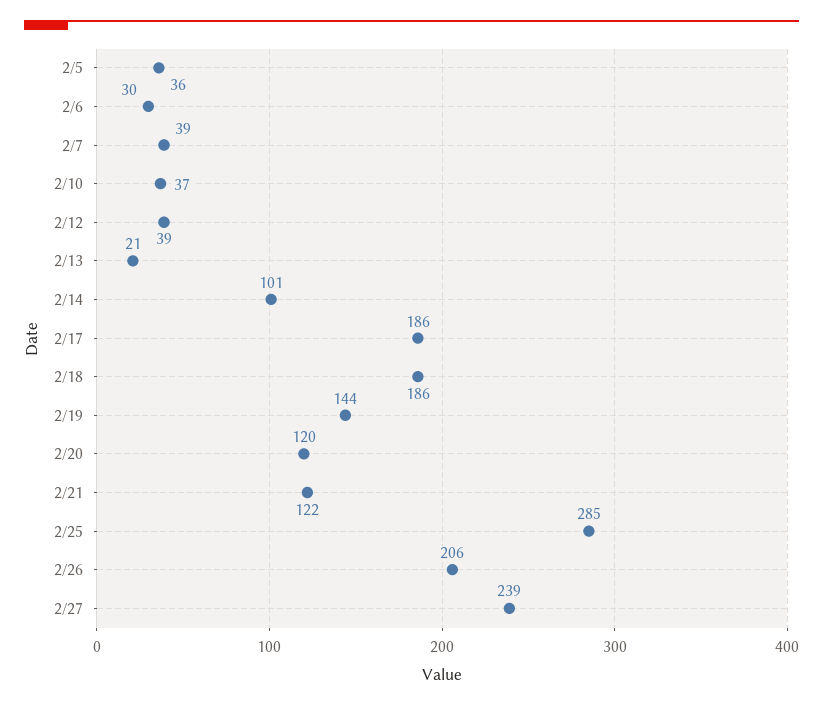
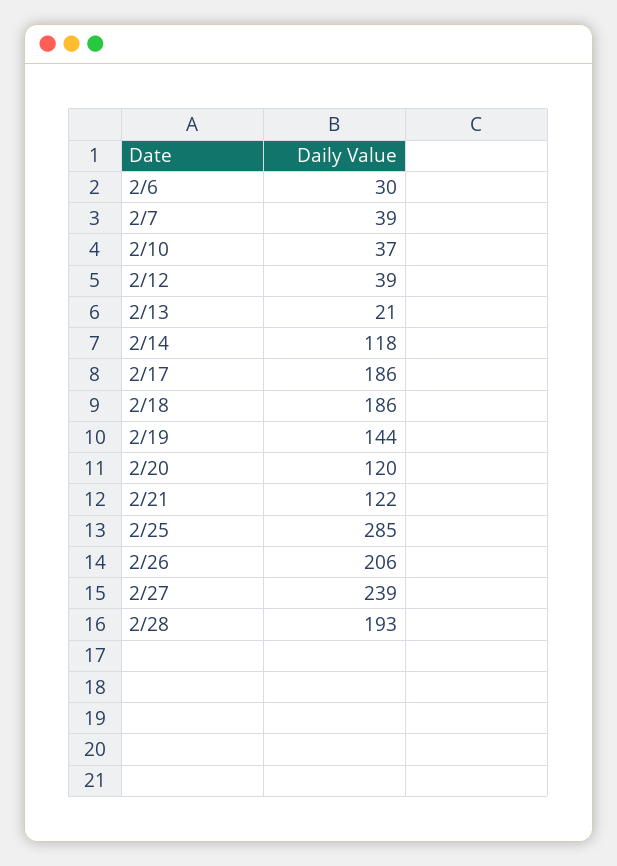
2/5: 36 -> none
2/14: 101 -> 118
2/28: none -> 193

